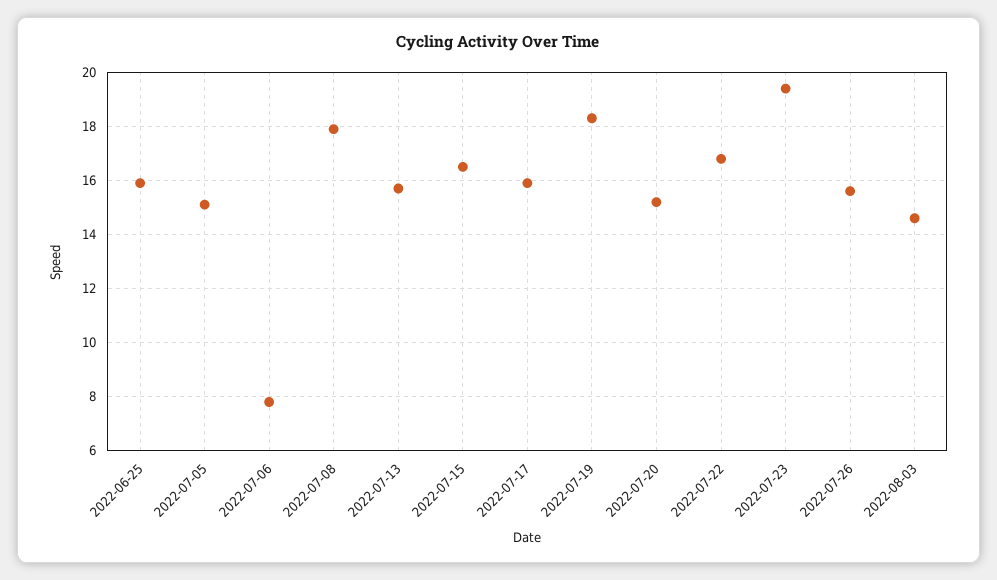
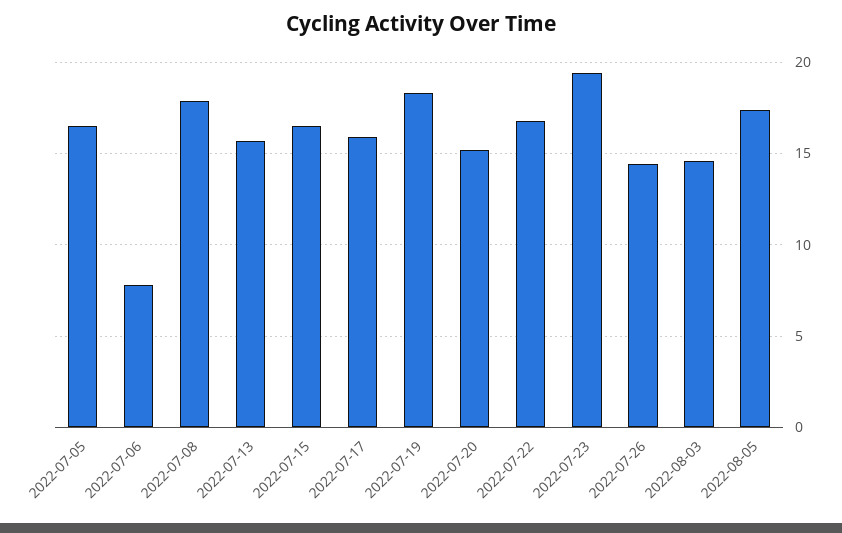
2022-06-25: 16 -> none
2022-07-05: 15 -> 16.5
2022-07-26: 15.5 -> 14.5
2022-08-05: none -> 17.5

